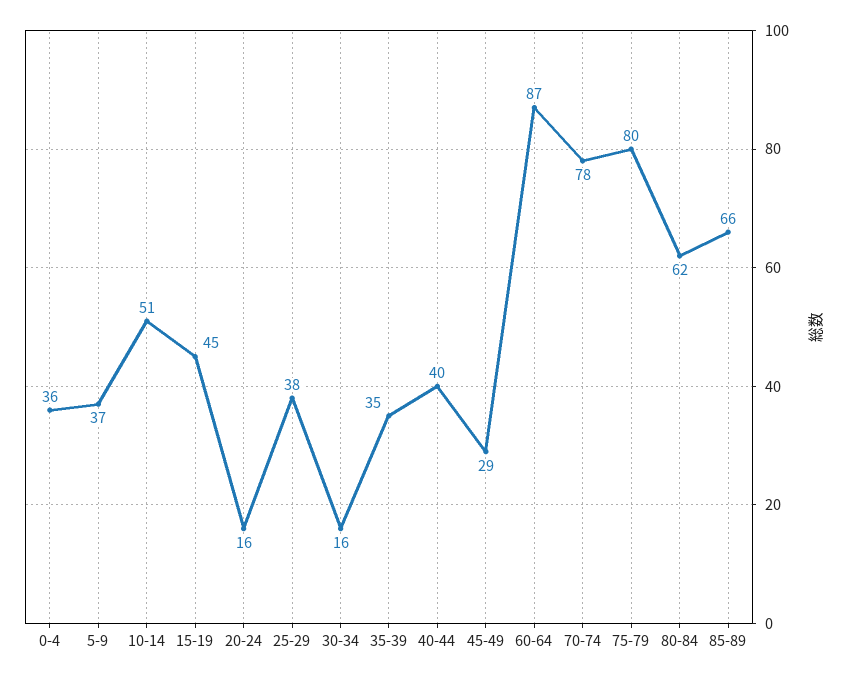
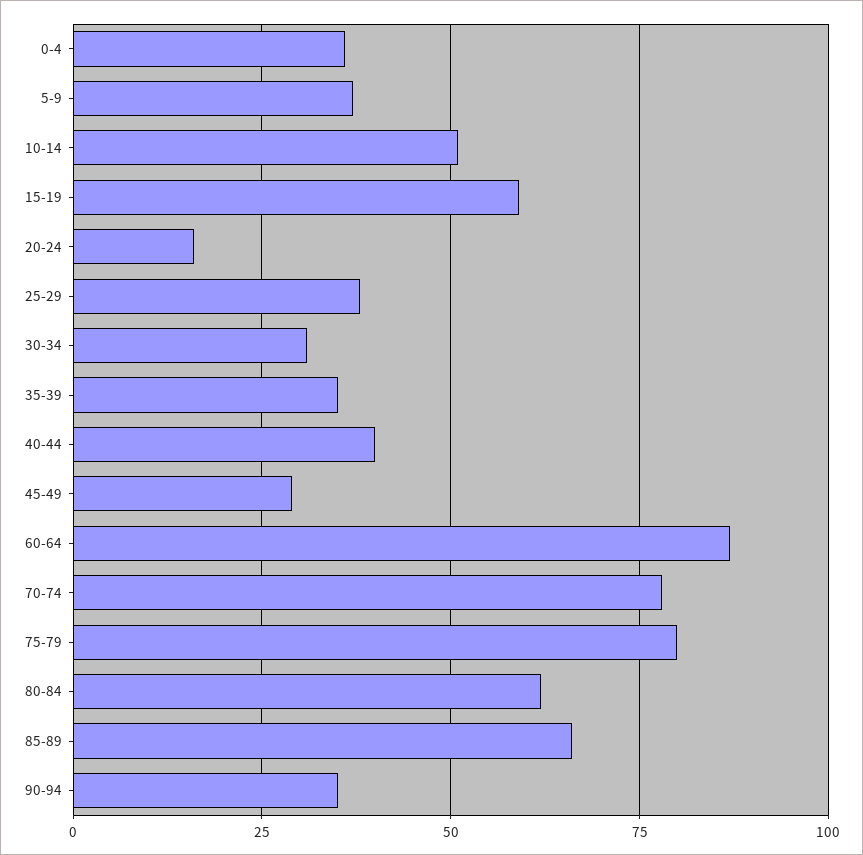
15-19: 45 -> 60
30-34: 16 -> 30
90-94: none -> 35

